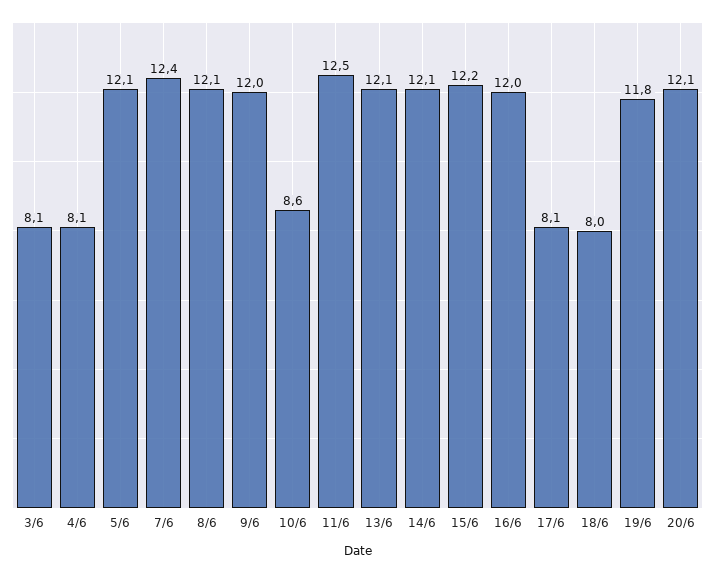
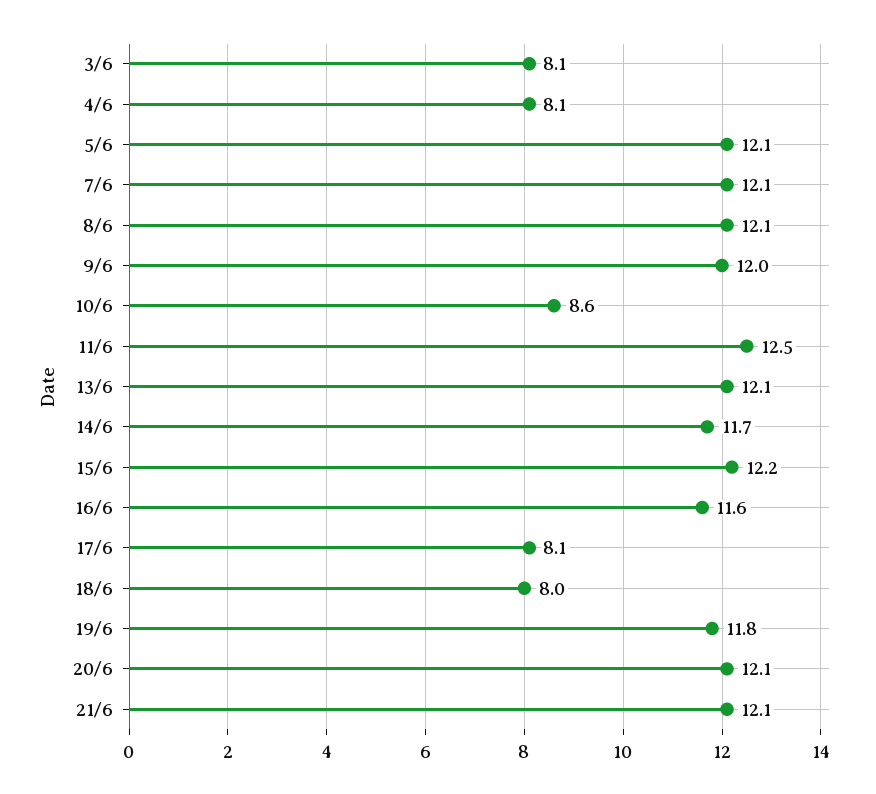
7/6: 12.4 -> 12.1
14/6: 12.1 -> 11.7
16/6: 12 -> 11.6
21/6: none -> 12.1

